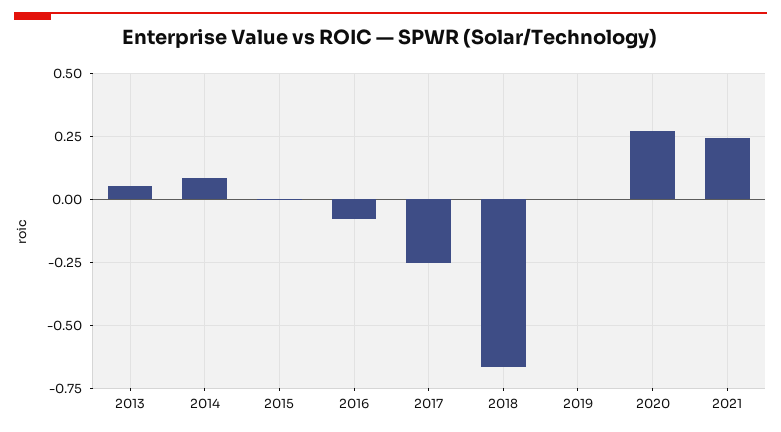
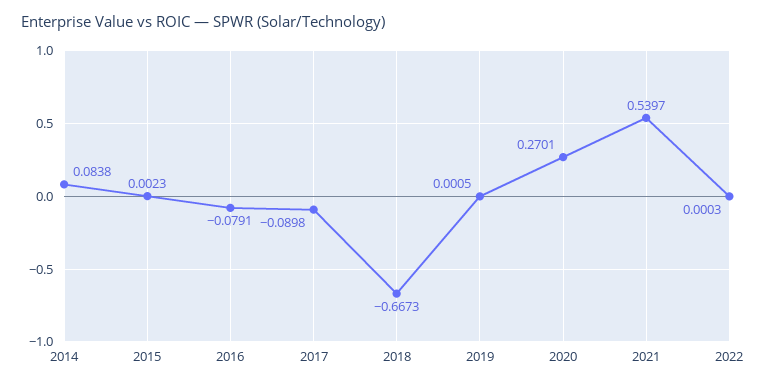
2013: 0.05 -> none
2017: -0.25 -> -0.0898
2021: 0.25 -> 0.5397
2022: none -> 0.0003

